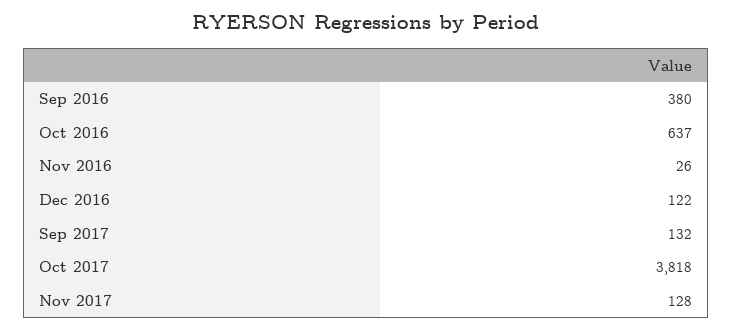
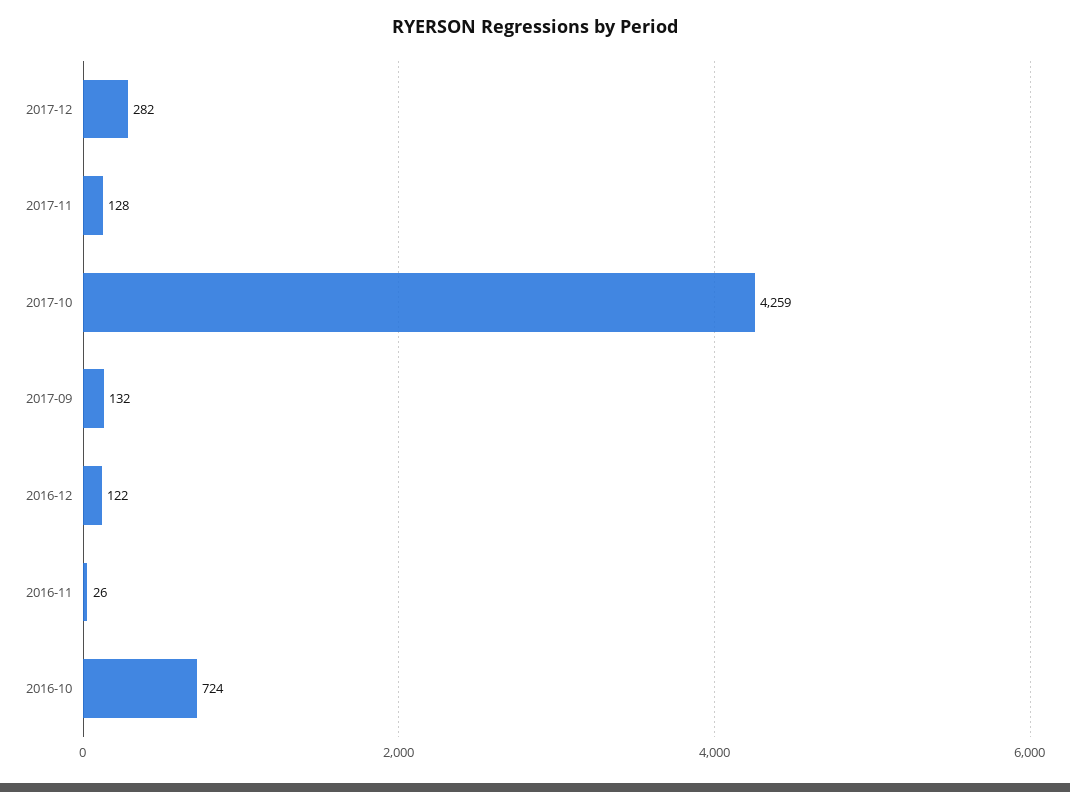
Sep 2016: 380 -> none
Oct 2016: 637 -> 724
Oct 2017: 3818 -> 4259
2017-12: none -> 282

